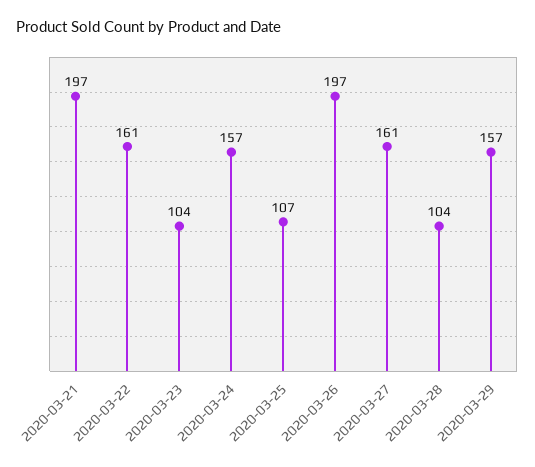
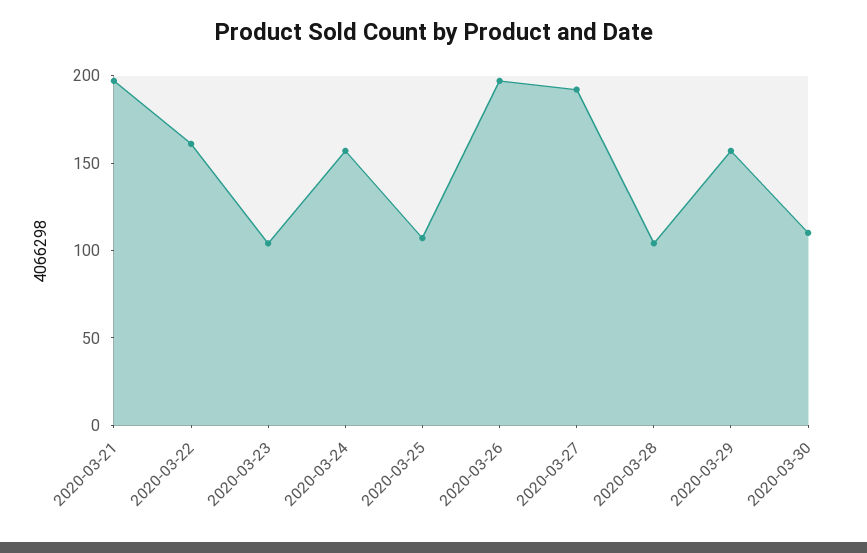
2020-03-27: 161 -> 190
2020-03-30: none -> 110

